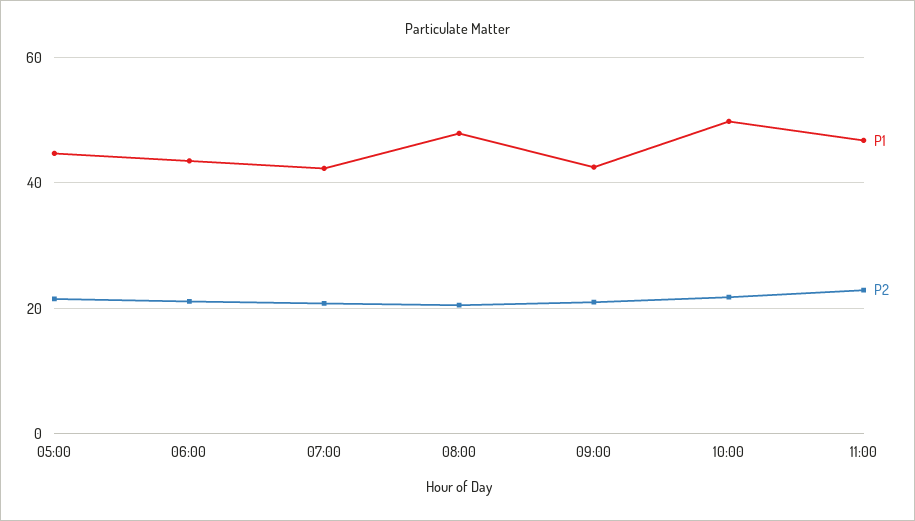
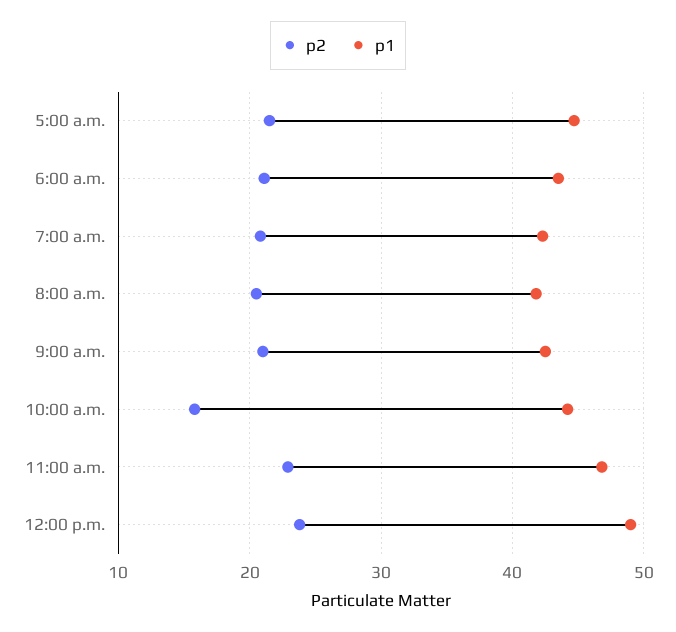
P1, 08:00: 48 -> 42
P1, 10:00: 50 -> 44
P2, 10:00: 22 -> 16
P2, 12:00 p.m.: none -> 24
P1, 12:00 p.m.: none -> 49

